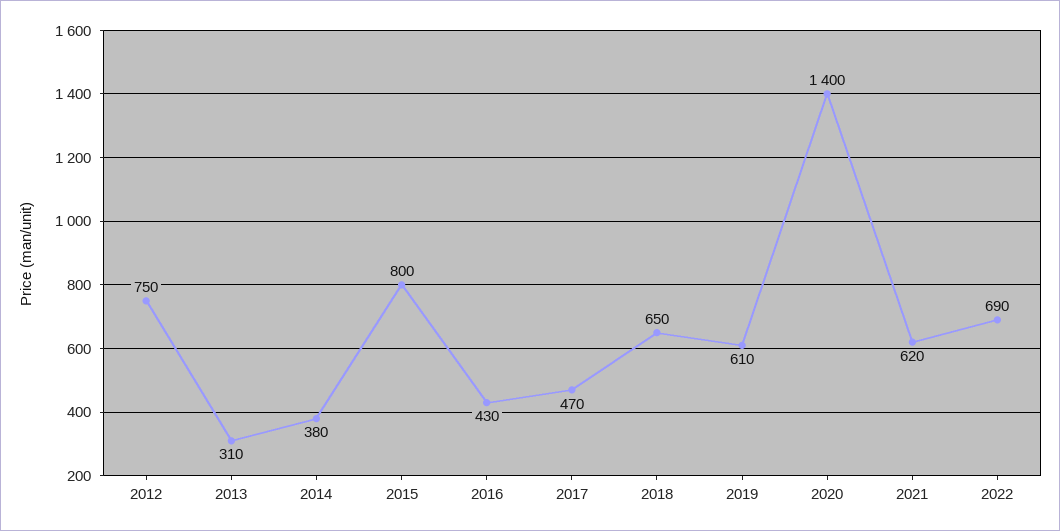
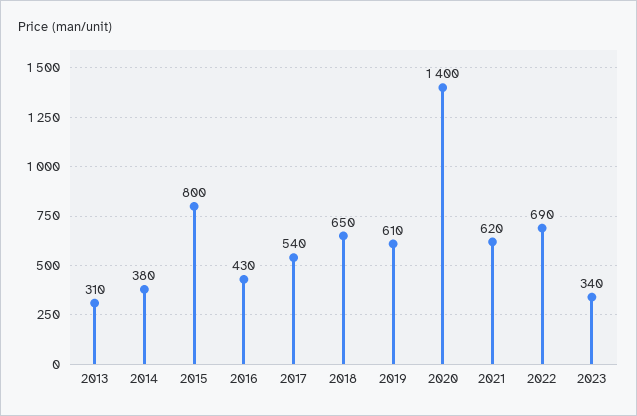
2012: 750 -> none
2017: 470 -> 540
2023: none -> 340

